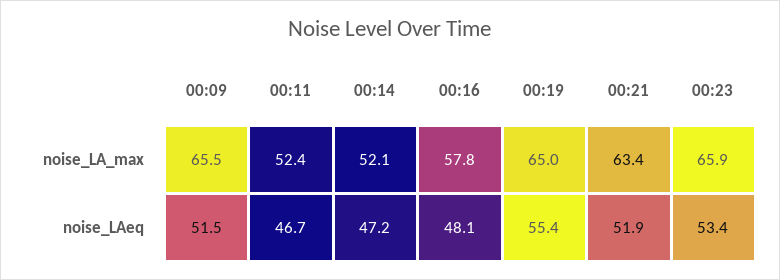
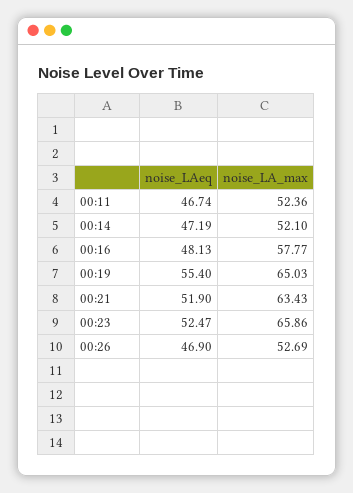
00:09, noise_LA_max: 65.5 -> none
00:09, noise_LAeq: 51.5 -> none
00:23, noise_LAeq: 53.4 -> 52.47
00:26, noise_LAeq: none -> 46.9
00:26, noise_LA_max: none -> 52.69

